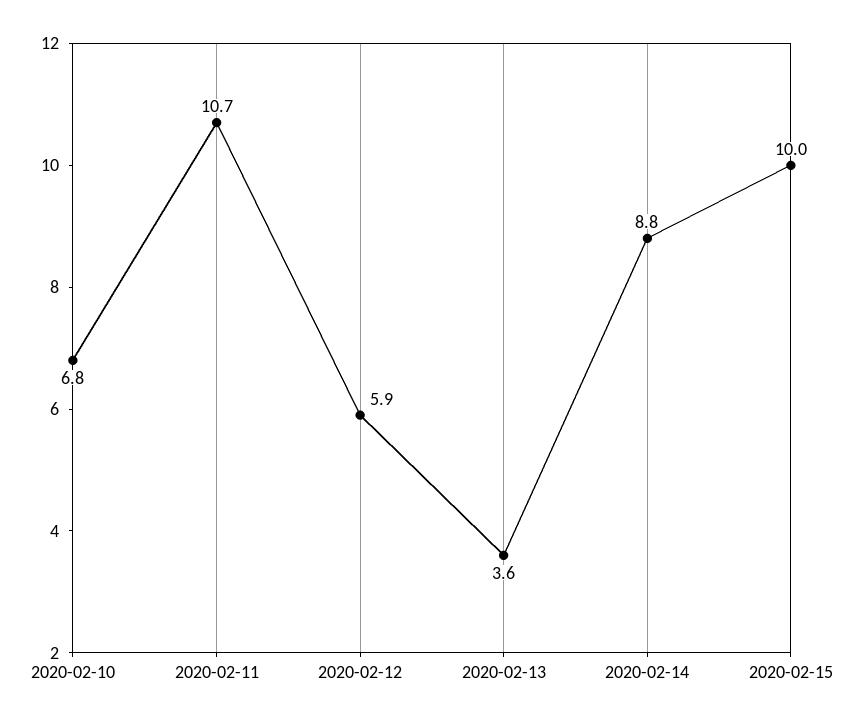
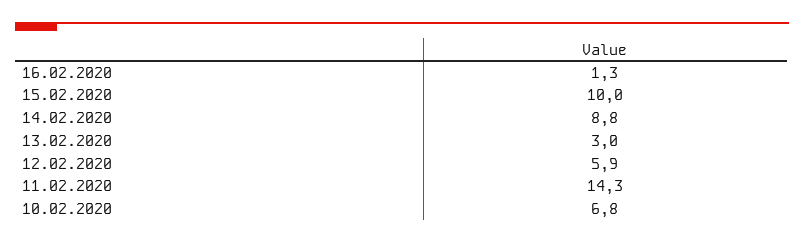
2020-02-11: 10.7 -> 14.3
2020-02-13: 3.6 -> 3
16.02.2020: none -> 1.3

